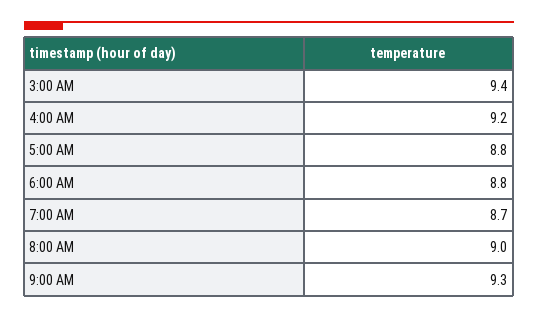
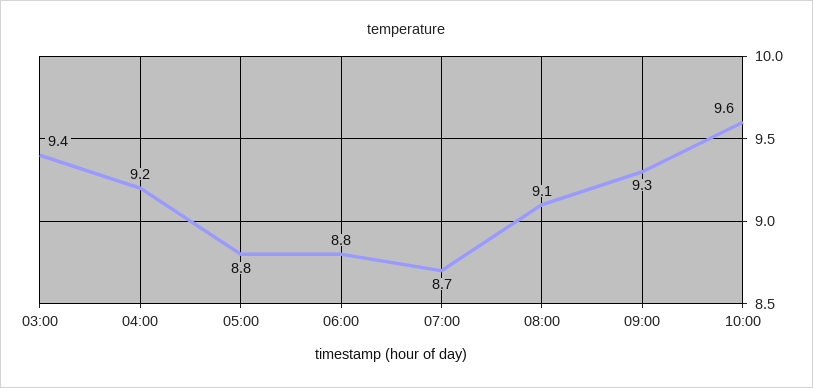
8:00 AM: 9 -> 9.1
10:00: none -> 9.6

